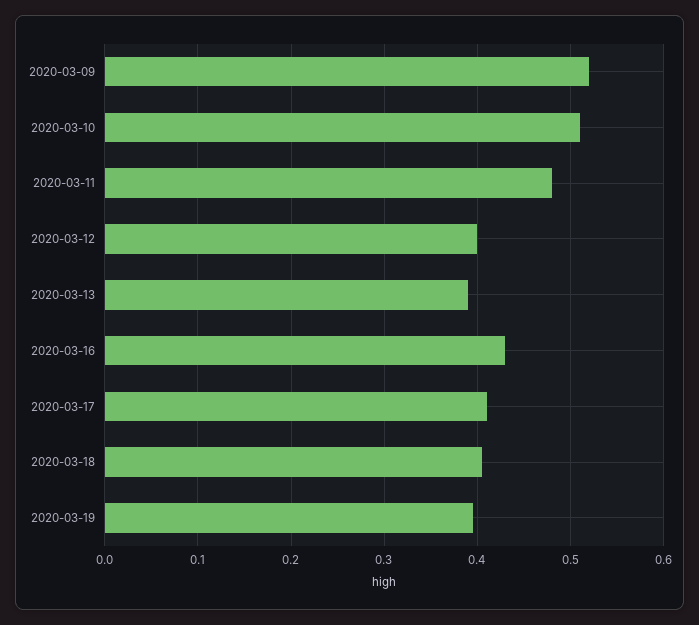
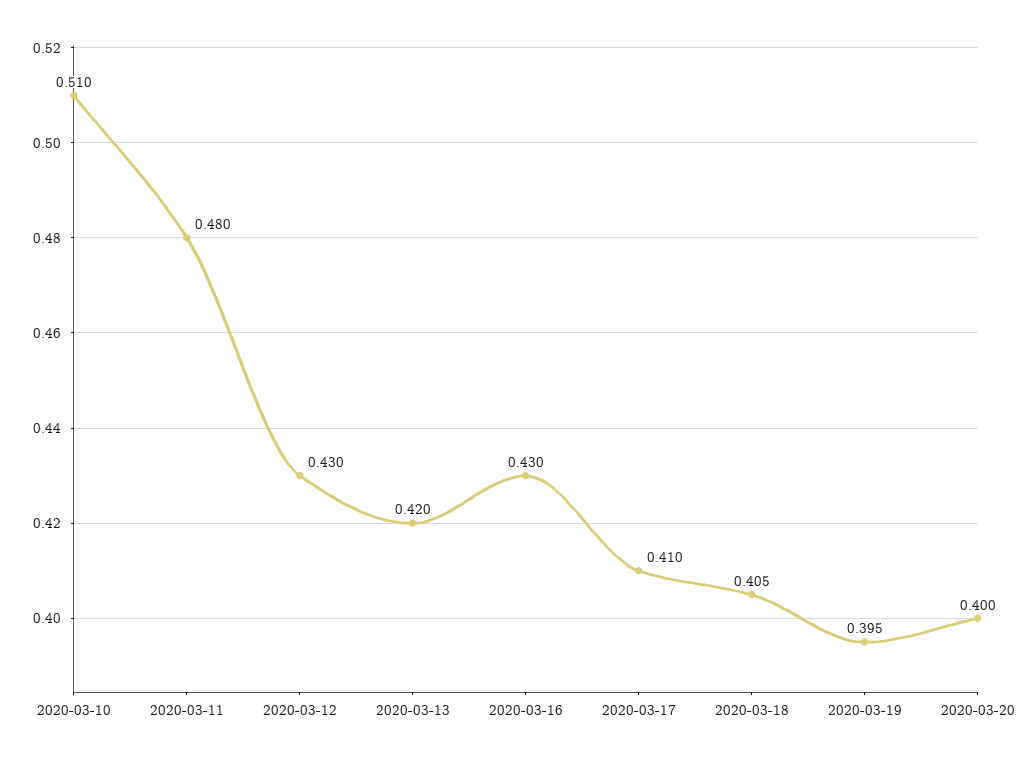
2020-03-09: 0.52 -> none
2020-03-12: 0.4 -> 0.43
2020-03-13: 0.39 -> 0.42
2020-03-20: none -> 0.4

